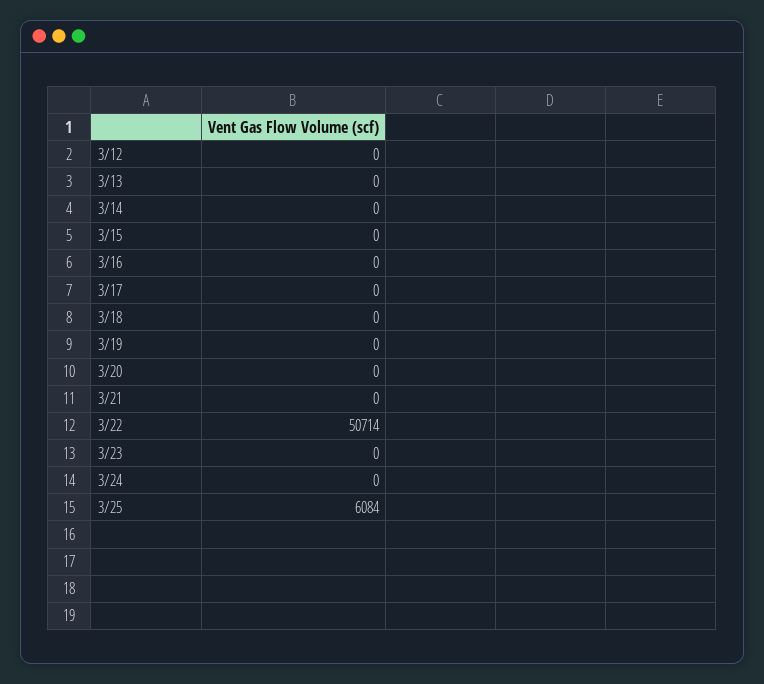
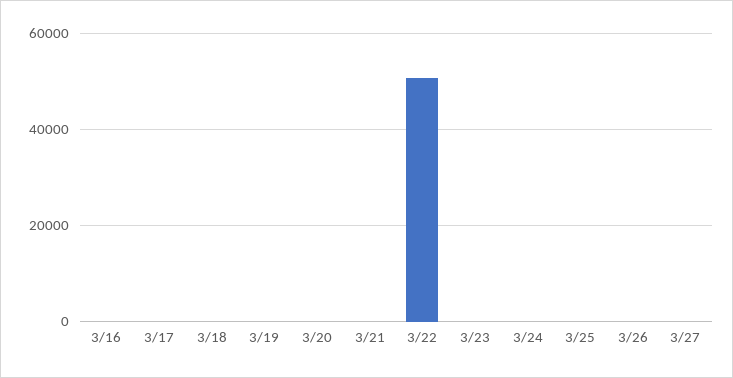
3/12: 0 -> none
3/13: 0 -> none
3/14: 0 -> none
3/15: 0 -> none
3/25: 6084 -> 0
3/26: none -> 0
3/27: none -> 0

